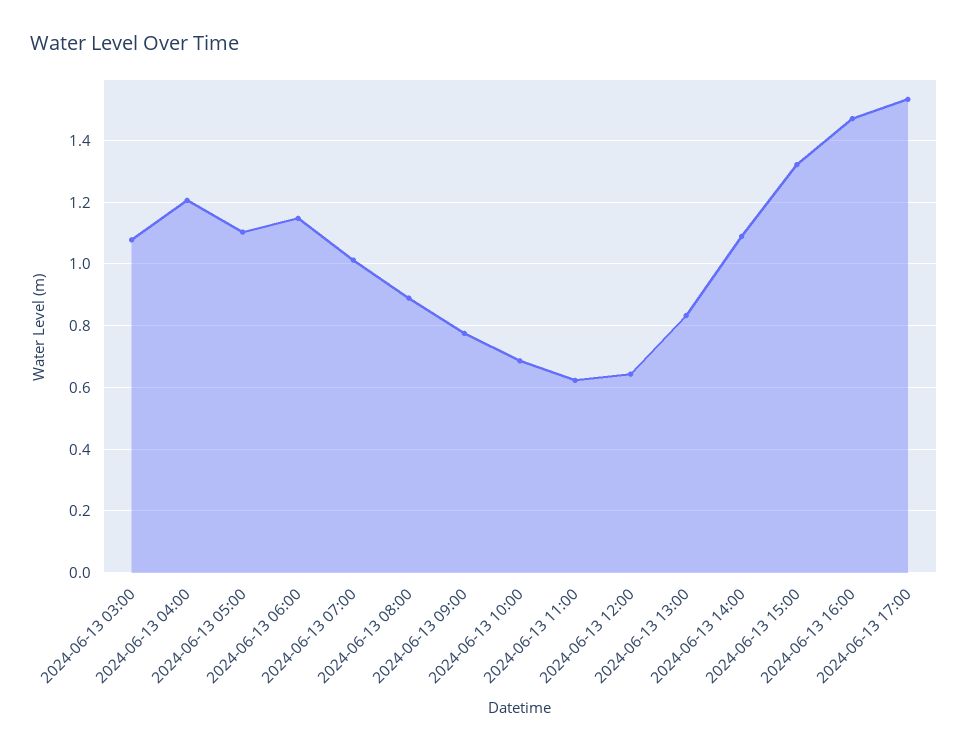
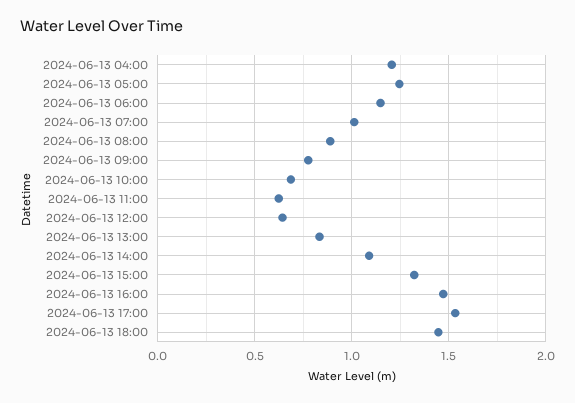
2024-06-13 03:00: 1.08 -> none
2024-06-13 05:00: 1.1 -> 1.25
2024-06-13 18:00: none -> 1.45

